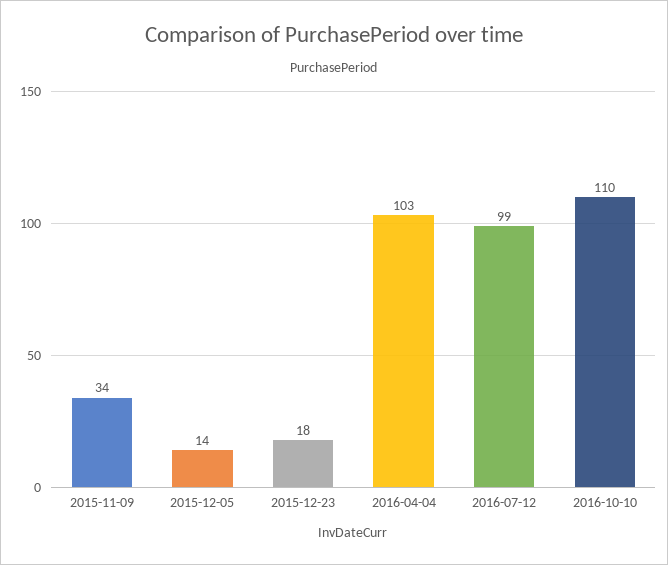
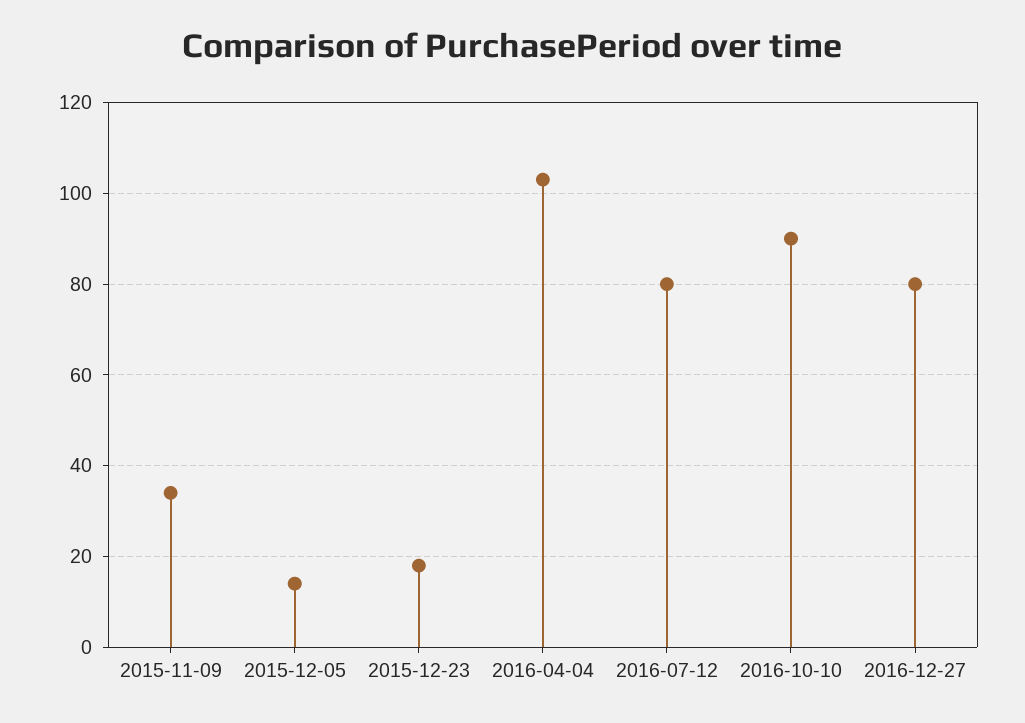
2016-07-12: 99 -> 80
2016-10-10: 110 -> 90
2016-12-27: none -> 80

